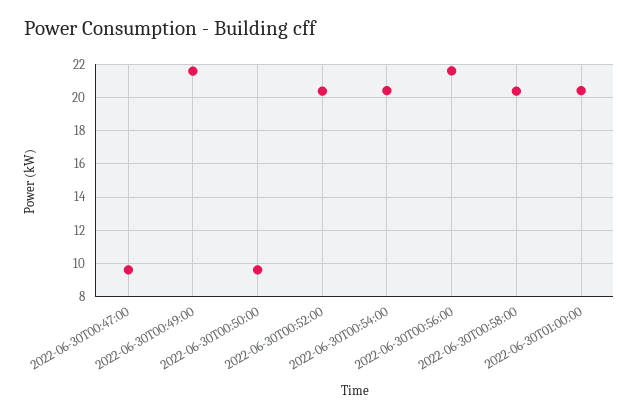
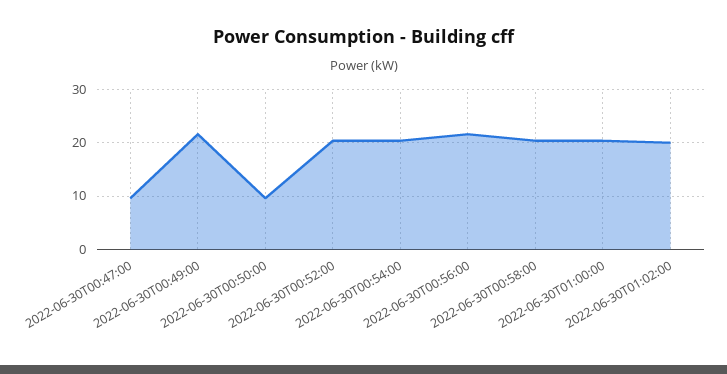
2022-06-30T01:02:00: none -> 20

